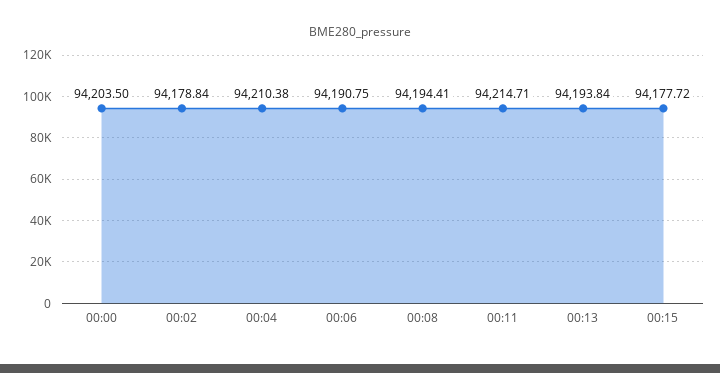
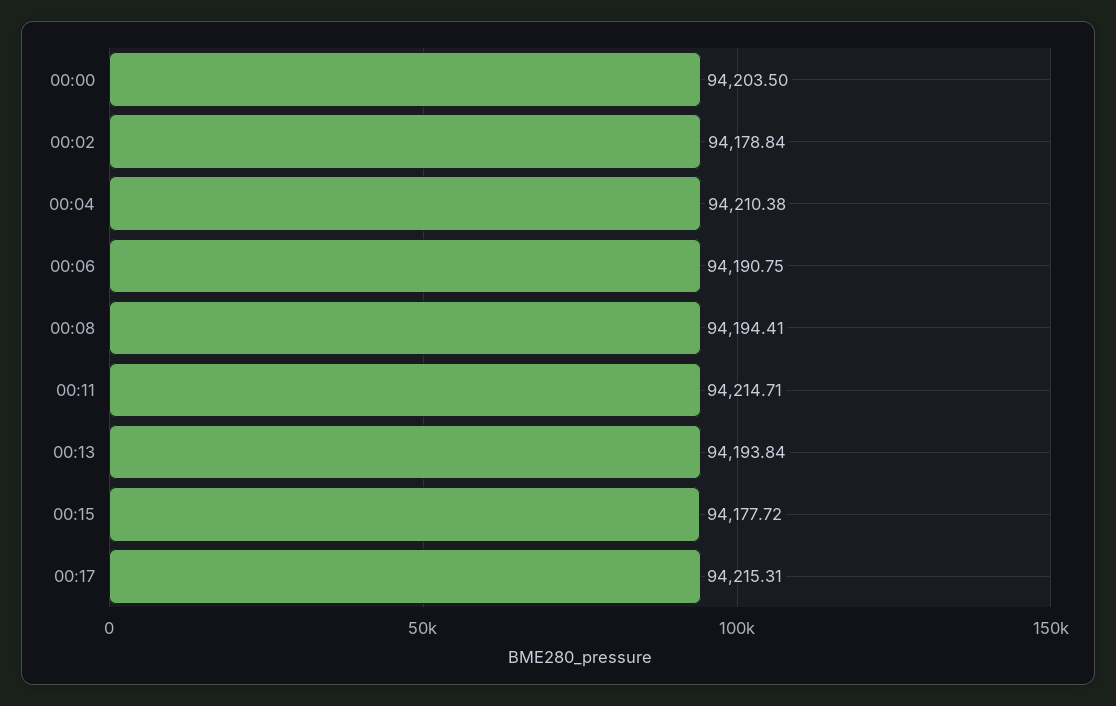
00:17: none -> 94215.31

